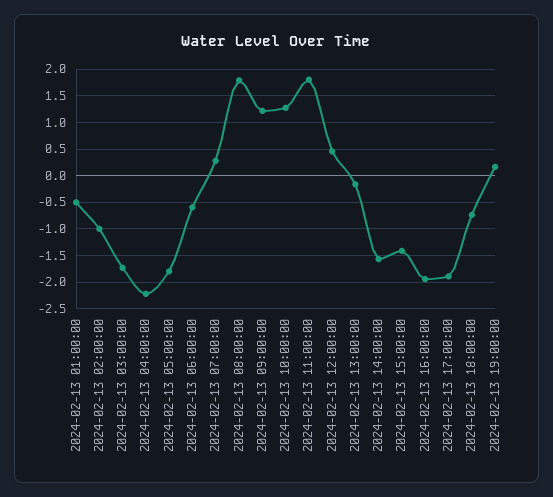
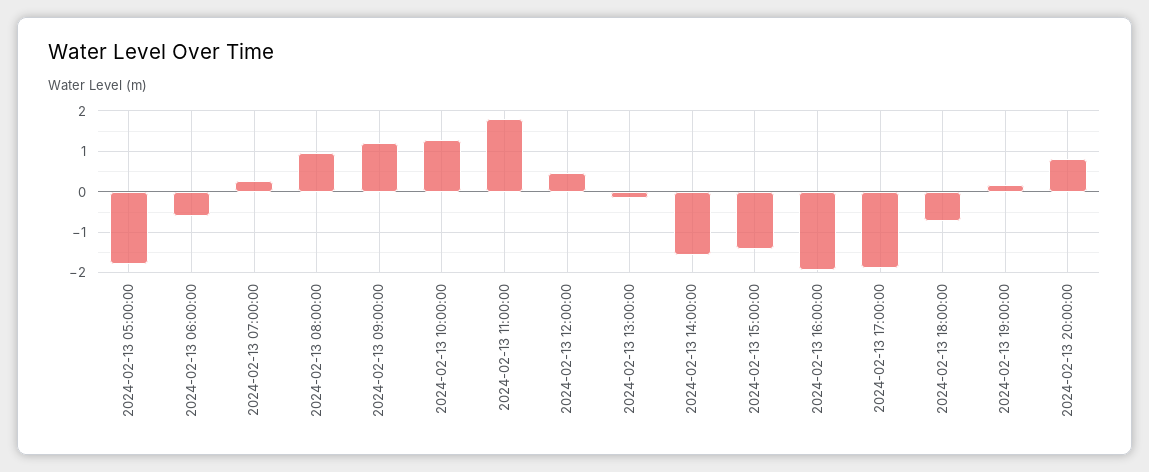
2024-02-13 01:00:00: -0.5 -> none
2024-02-13 02:00:00: -1 -> none
2024-02-13 03:00:00: -1.75 -> none
2024-02-13 04:00:00: -2.25 -> none
2024-02-13 08:00:00: 1.75 -> 1
2024-02-13 20:00:00: none -> 0.8

